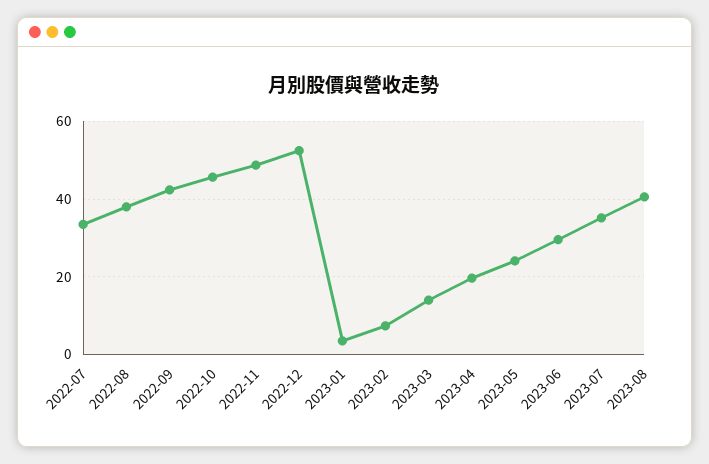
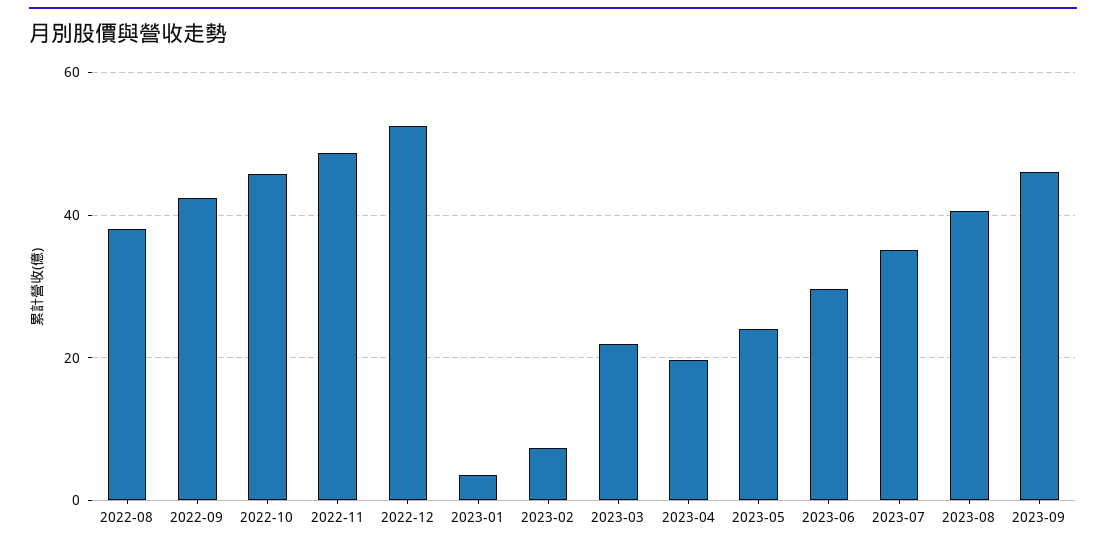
2022-07: 34 -> none
2023-03: 14 -> 22
2023-09: none -> 46

